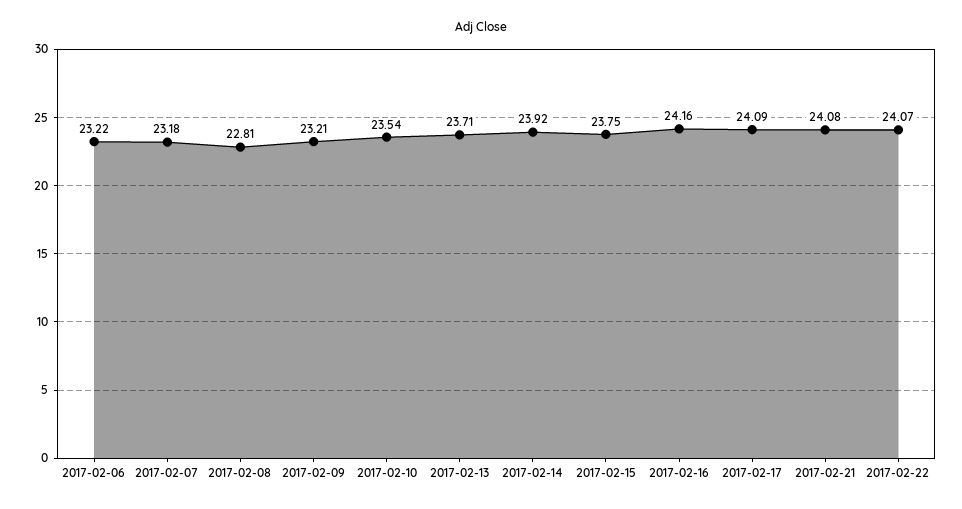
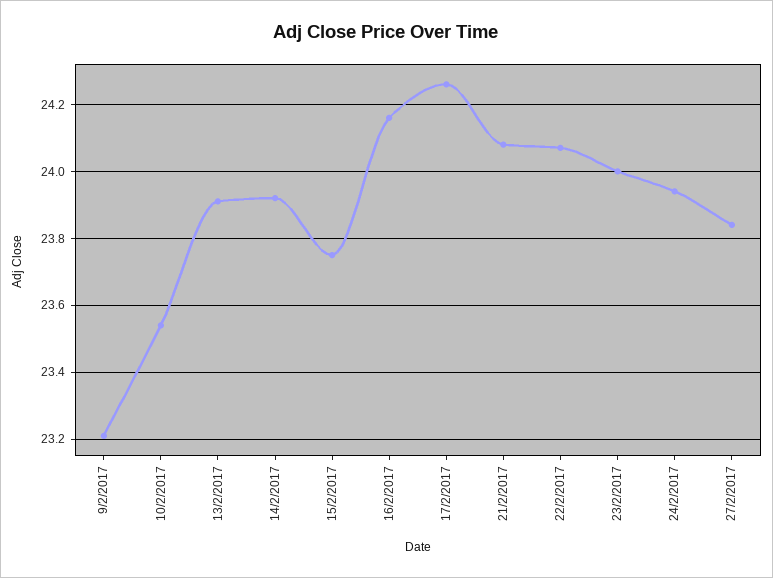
2017-02-06: 23.22 -> none
2017-02-07: 23.18 -> none
2017-02-08: 22.81 -> none
2017-02-13: 23.71 -> 23.9
2017-02-17: 24.09 -> 24.25
23/2/2017: none -> 24
24/2/2017: none -> 23.95
27/2/2017: none -> 23.85

